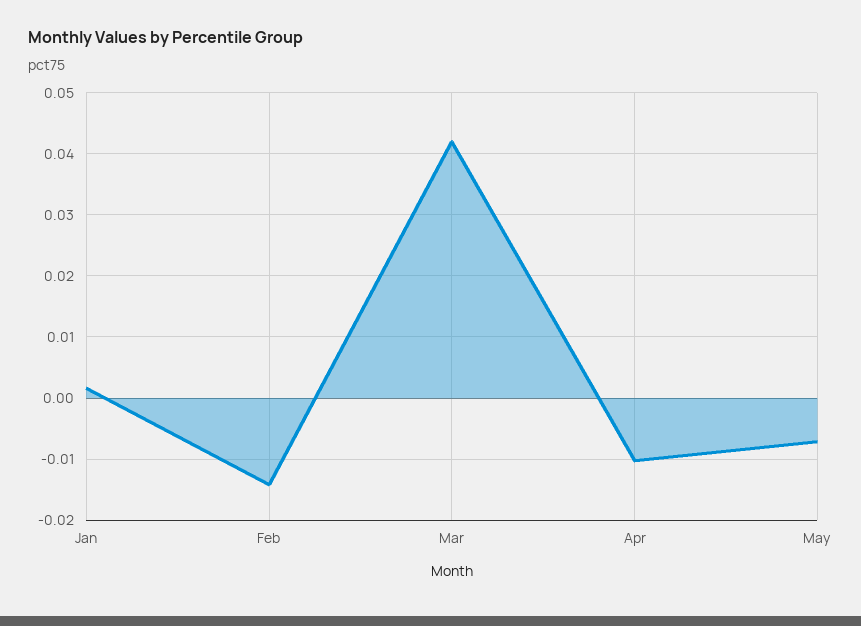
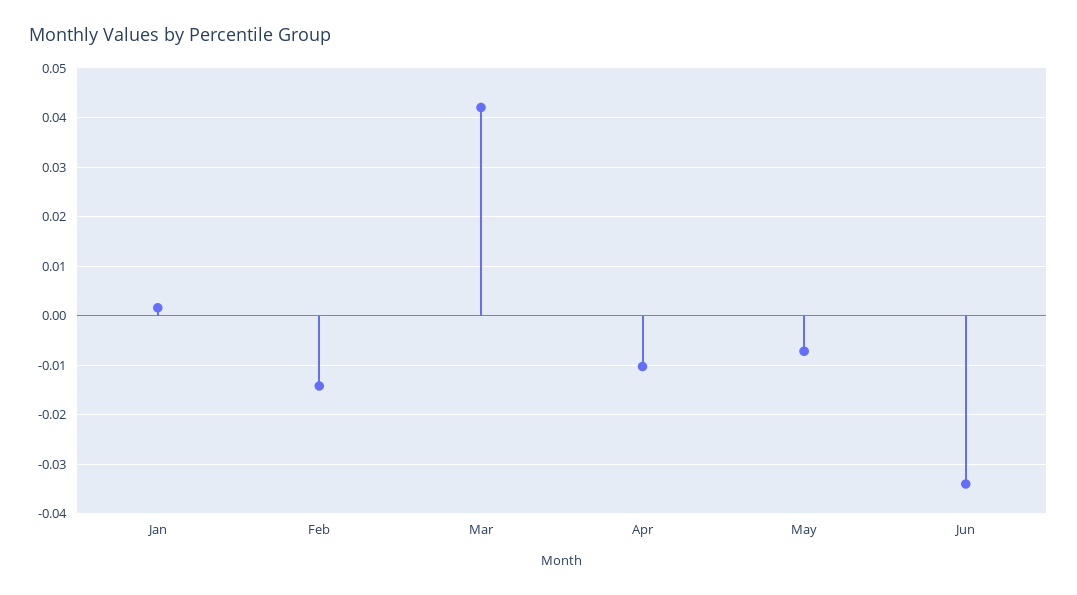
Jun: none -> -0.034

